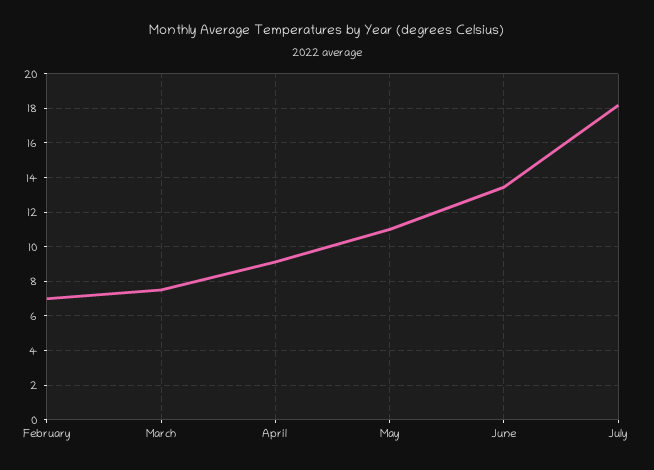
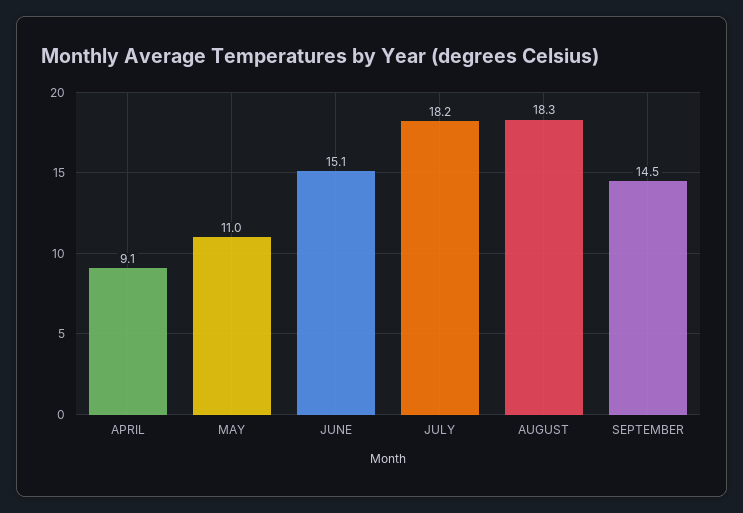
February: 7 -> none
March: 7.5 -> none
June: 13.5 -> 15.1
AUGUST: none -> 18.3
SEPTEMBER: none -> 14.5

